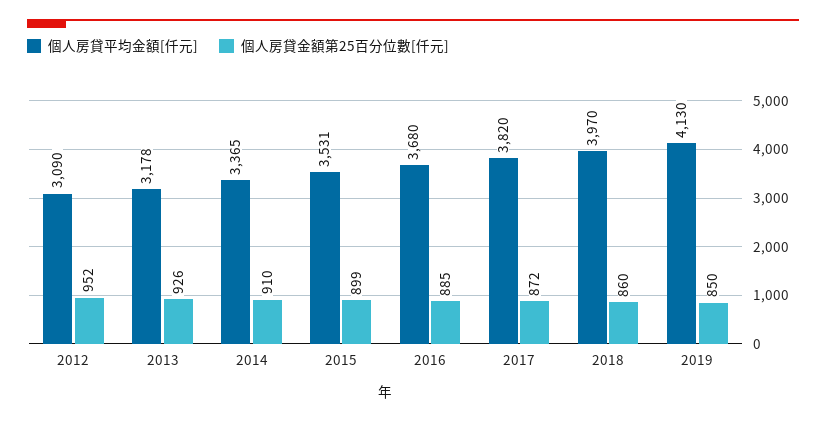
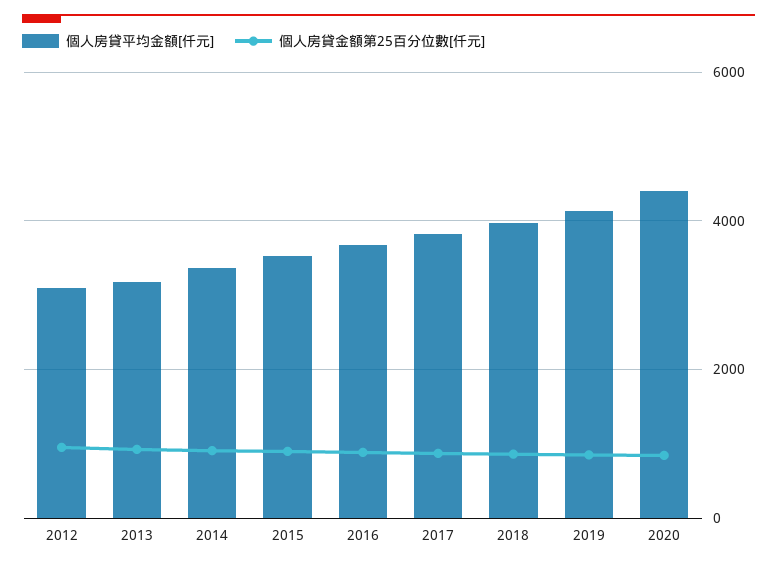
個人房貸平均金額[仟元], 2020: none -> 4400
個人房貸金額第25百分位數[仟元], 2020: none -> 800

